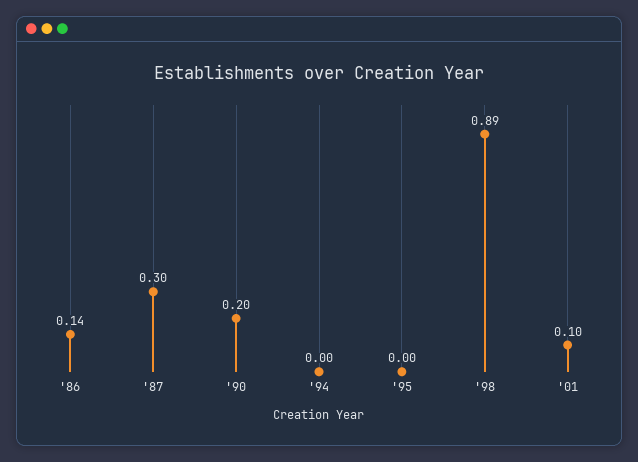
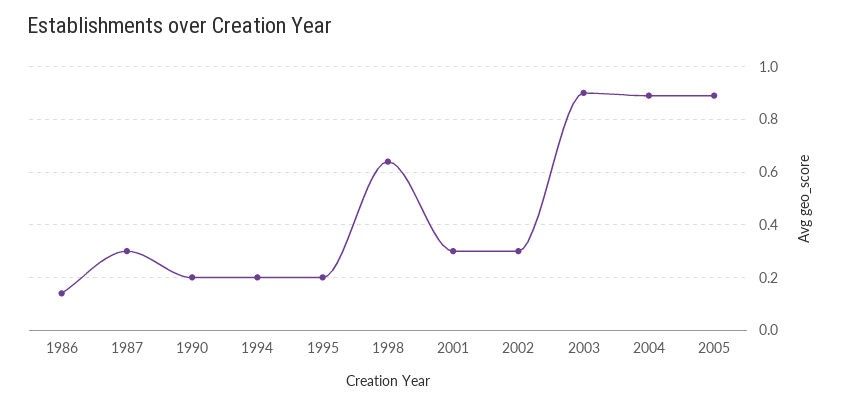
'94: 0 -> 0.2
'95: 0 -> 0.2
'98: 0.89 -> 0.65
'01: 0.1 -> 0.3
2002: none -> 0.3
2003: none -> 0.9
2004: none -> 0.9
2005: none -> 0.9

